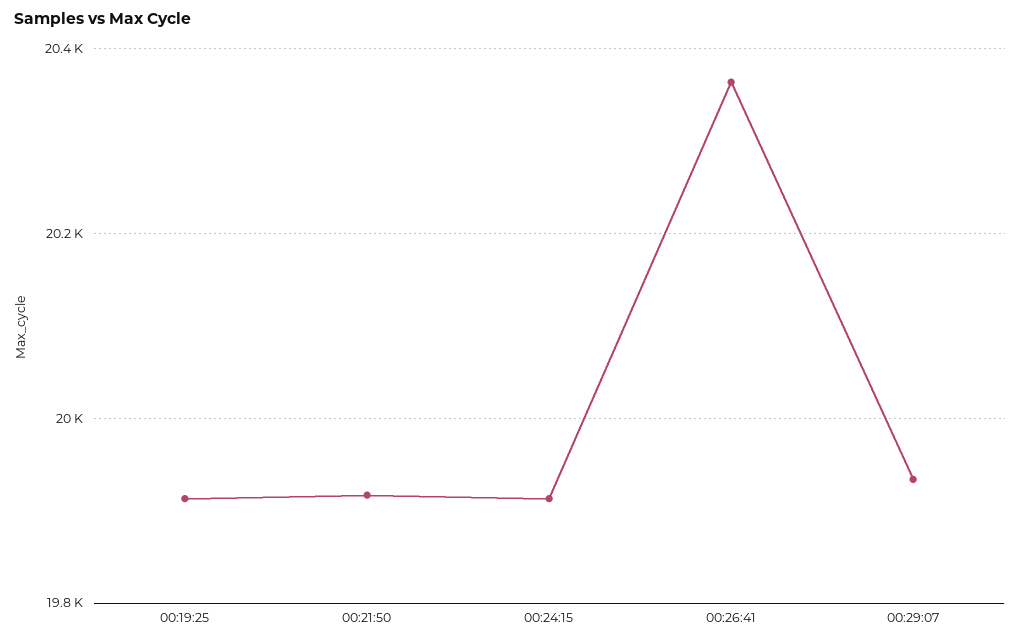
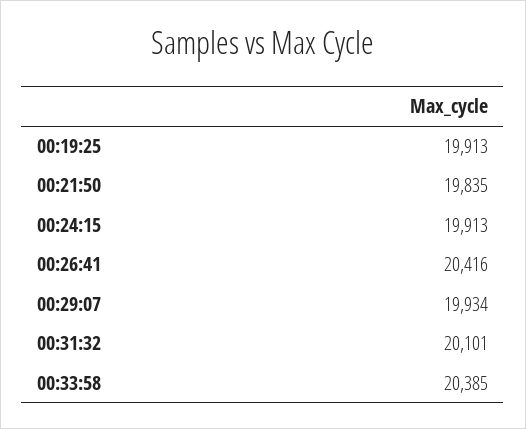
00:21:50: 19920 -> 19835
00:26:41: 20360 -> 20416
00:31:32: none -> 20101
00:33:58: none -> 20385

